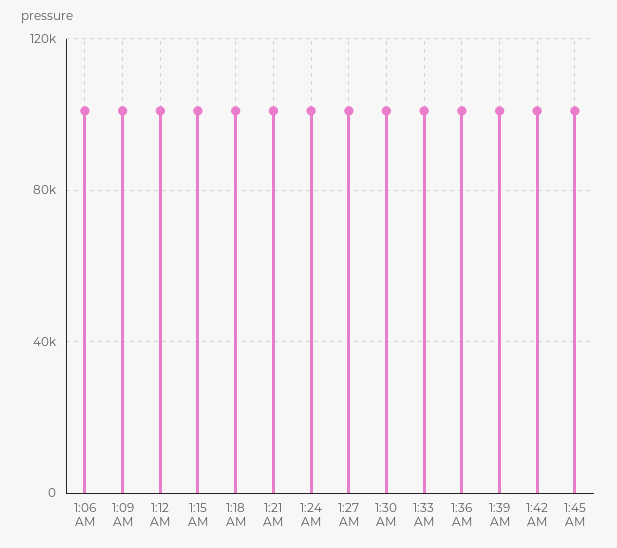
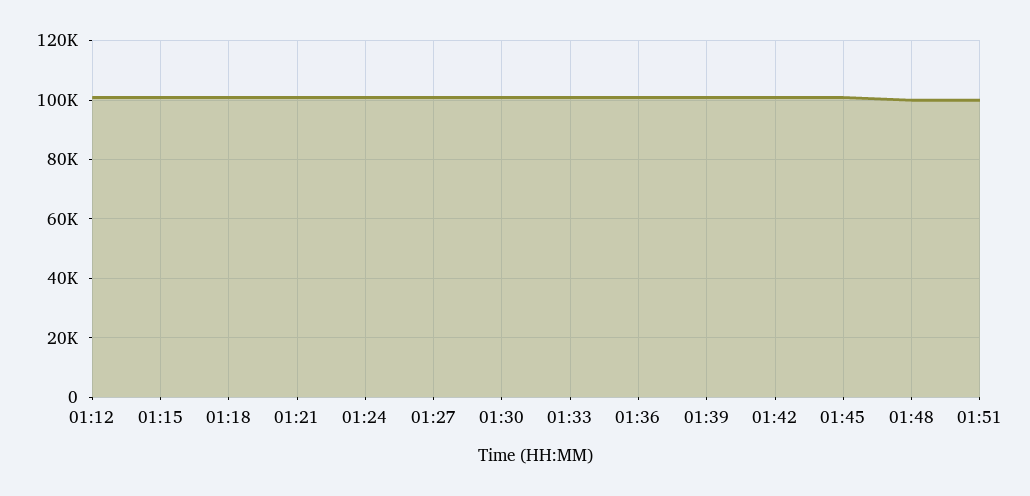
1:06 AM: 100000 -> none
1:09 AM: 100000 -> none
01:48: none -> 100000
01:51: none -> 100000

